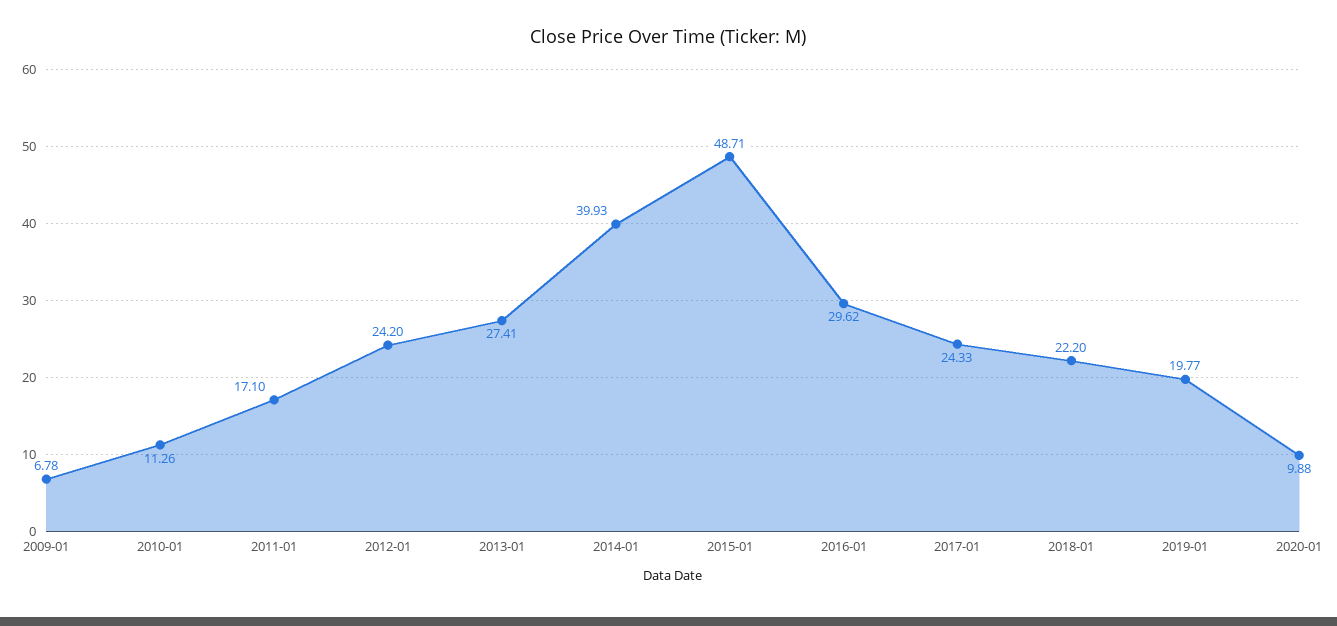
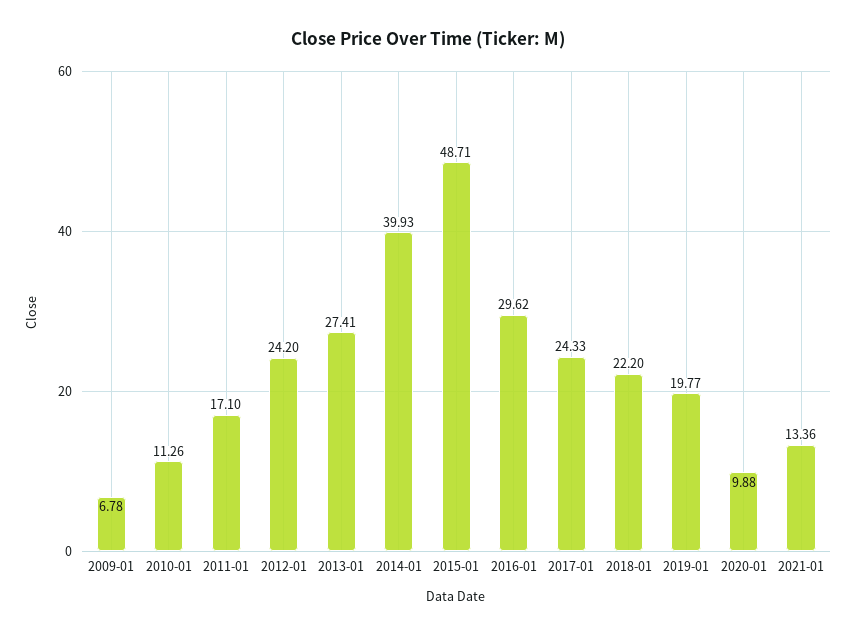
2021-01: none -> 13.36

